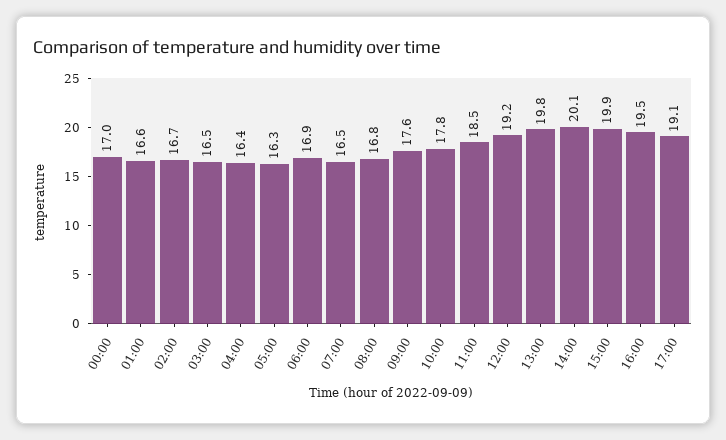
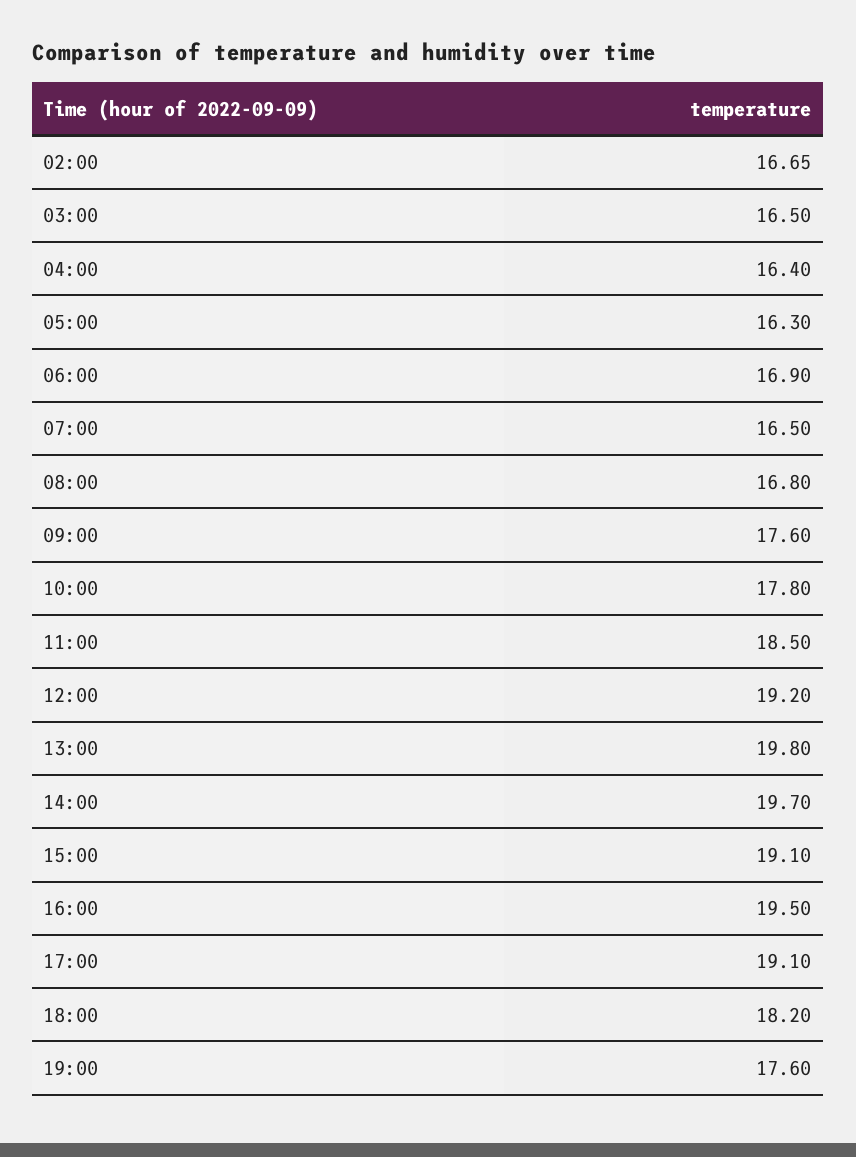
00:00: 17 -> none
01:00: 16.6 -> none
14:00: 20.1 -> 19.7
15:00: 19.9 -> 19.1
18:00: none -> 18.2
19:00: none -> 17.6

